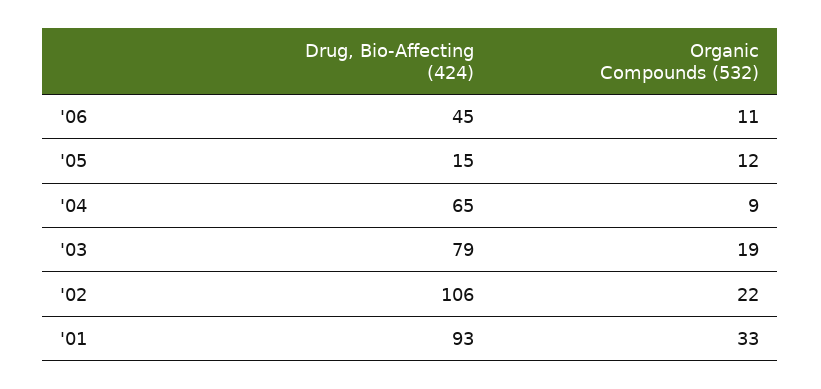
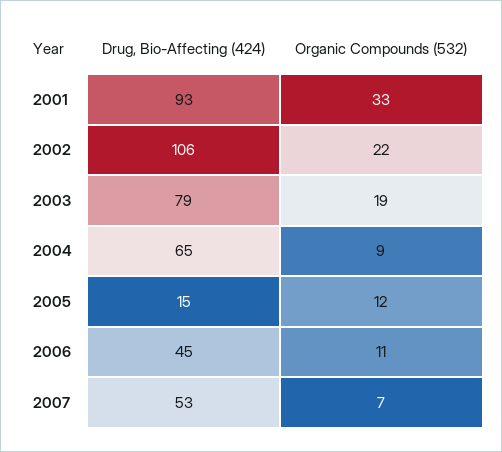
Drug, Bio-Affecting (424), 2007: none -> 53
Organic Compounds (532), 2007: none -> 7

